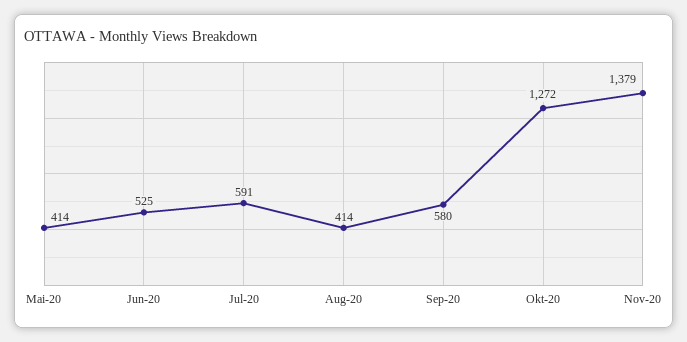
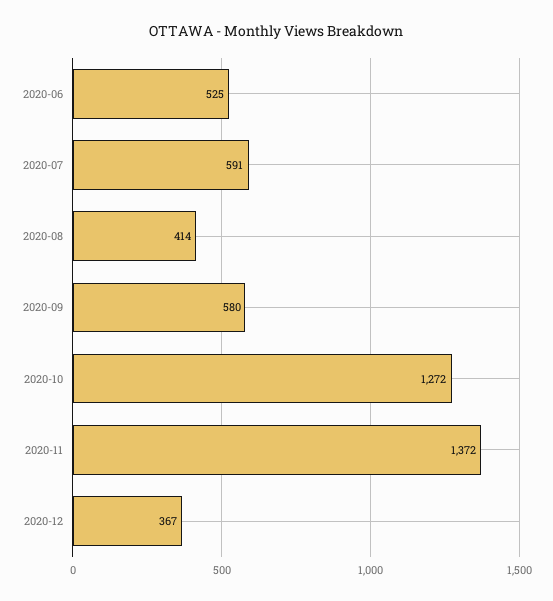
Mai-20: 414 -> none
Nov-20: 1379 -> 1372
2020-12: none -> 367

